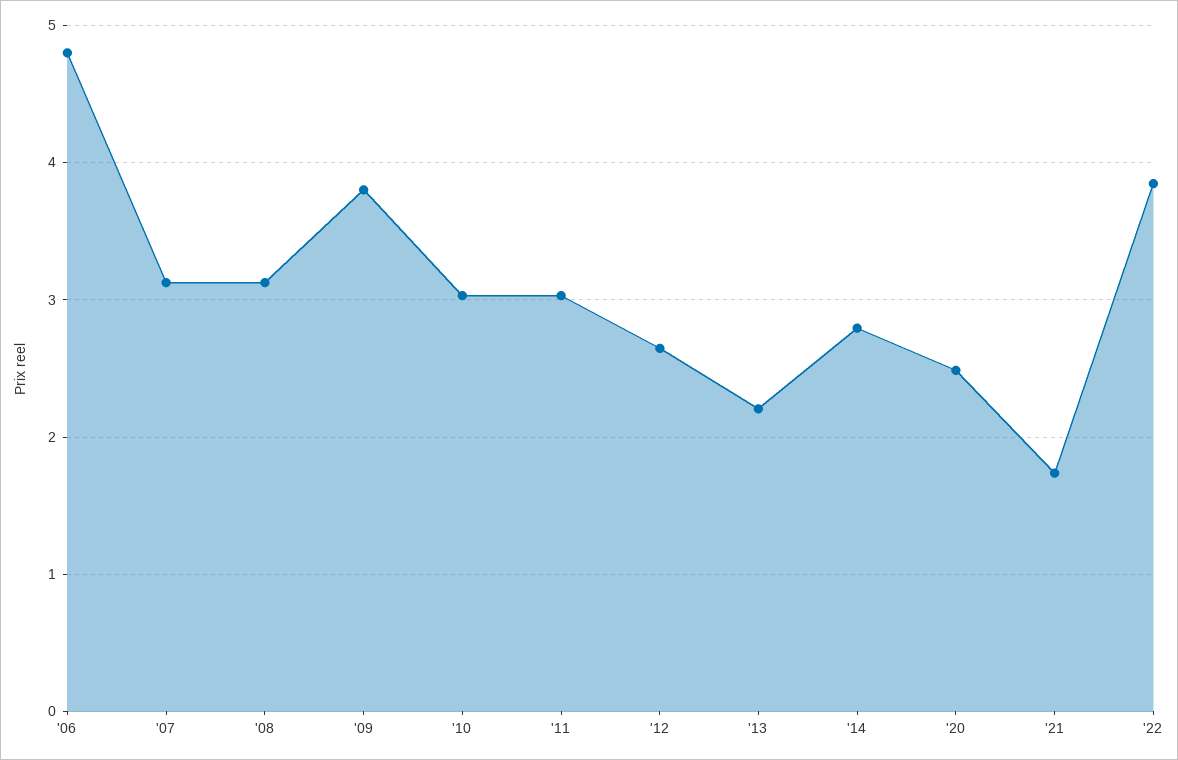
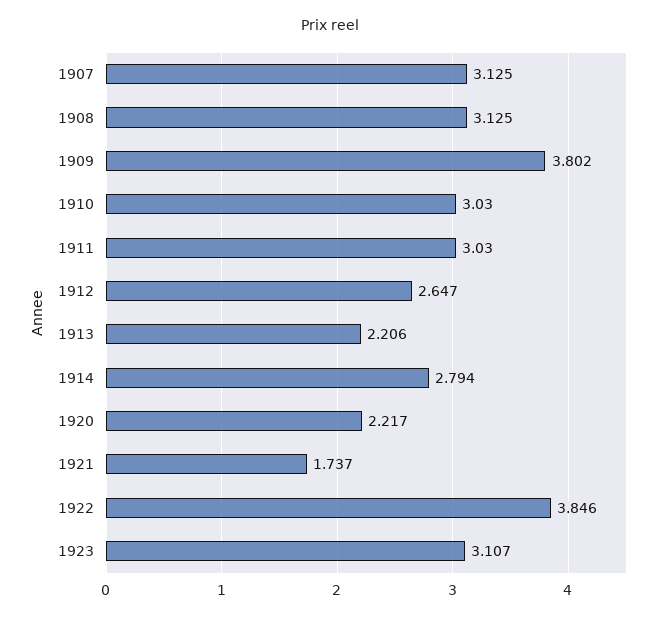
'06: 4.8 -> none
'20: 2.5 -> 2.217
1923: none -> 3.107

